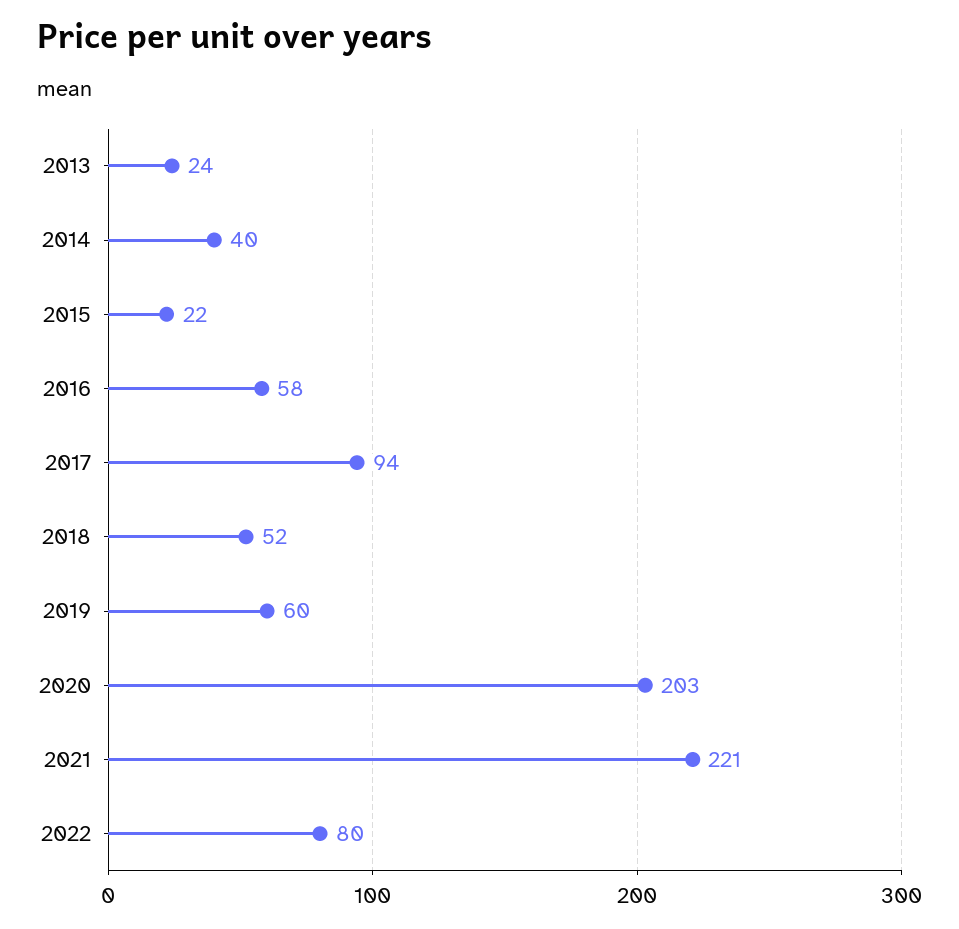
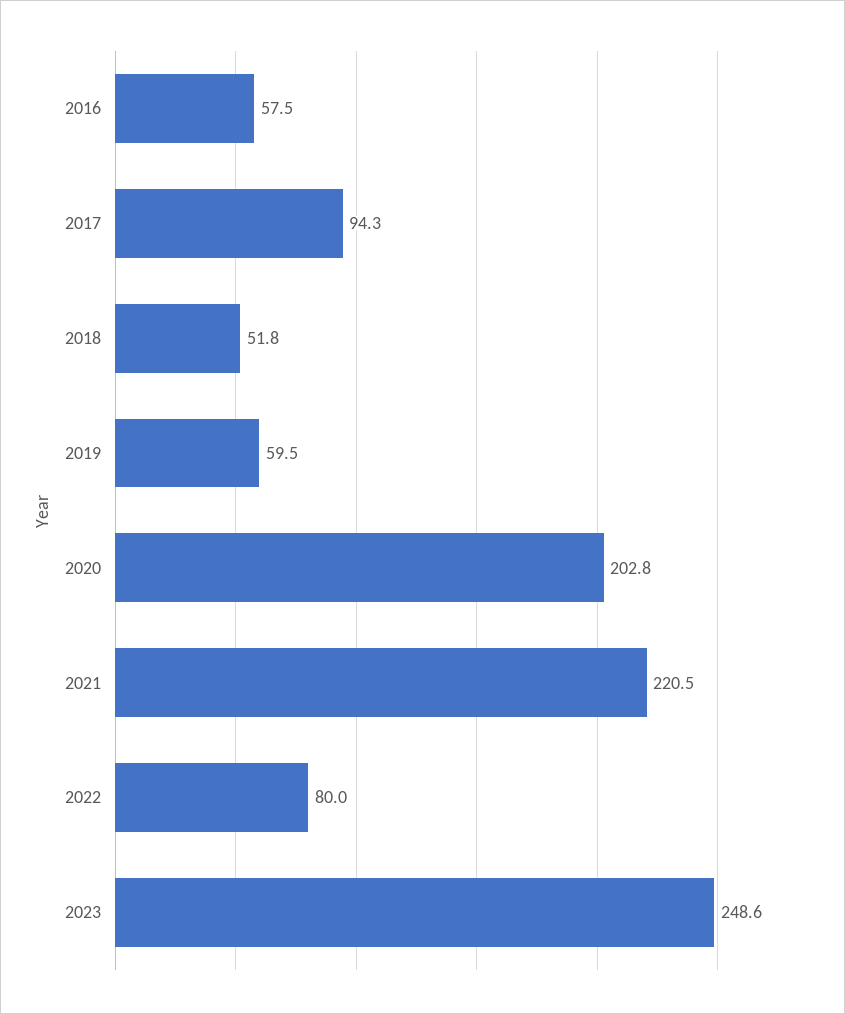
2013: 24 -> none
2014: 40 -> none
2015: 22 -> none
2023: none -> 248.6

